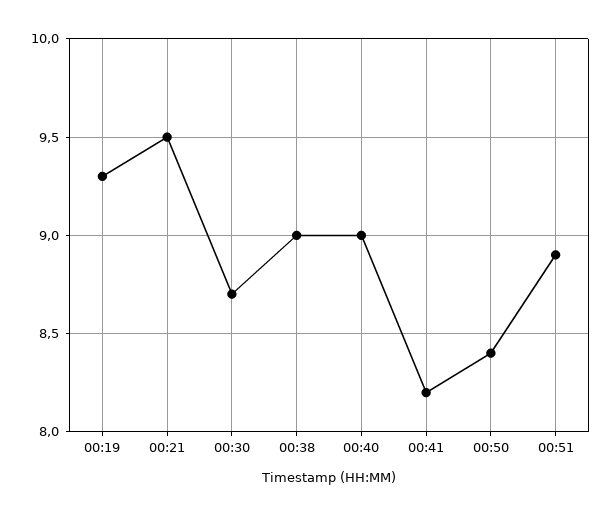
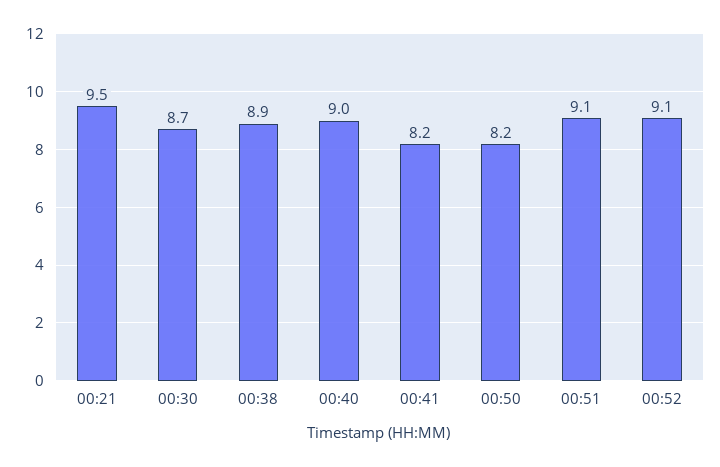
00:19: 9.3 -> none
00:38: 9 -> 8.9
00:50: 8.4 -> 8.2
00:51: 8.9 -> 9.1
00:52: none -> 9.1

